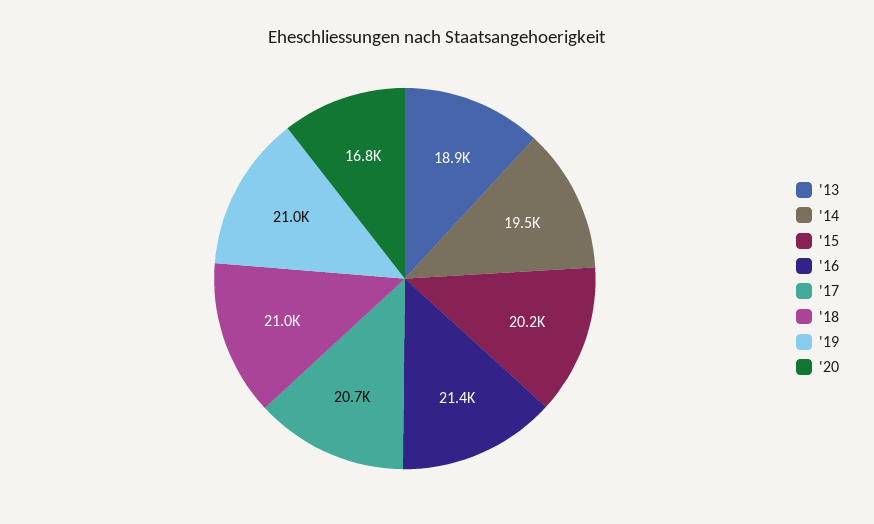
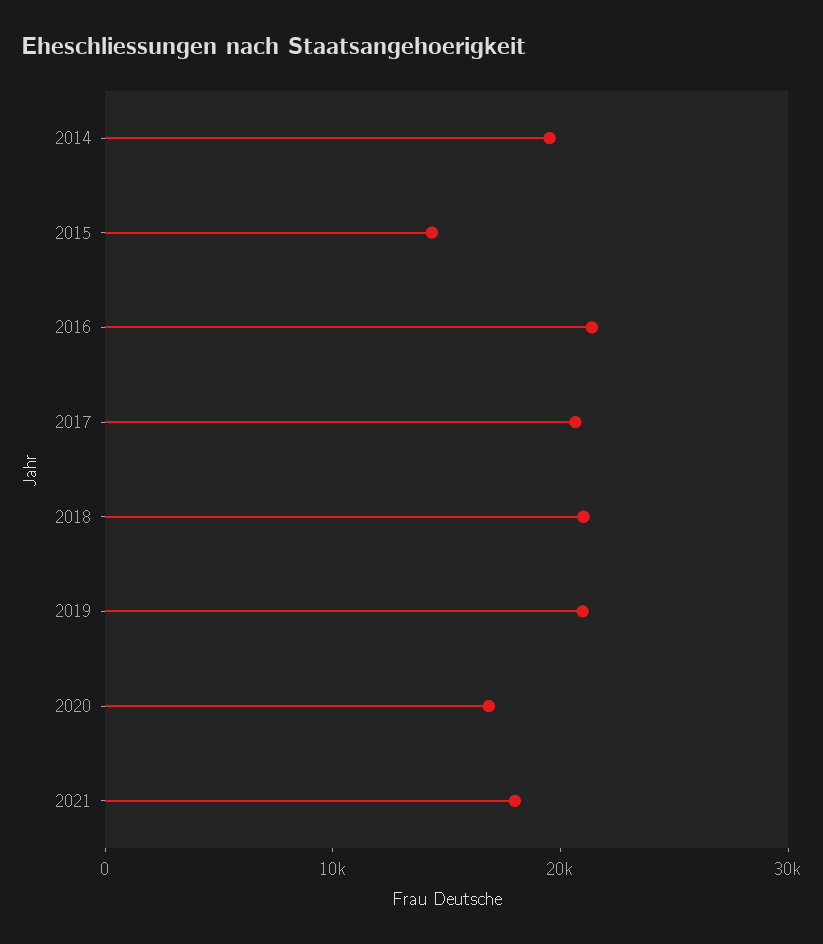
'13: 18900 -> none
'15: 20200 -> 14000
2021: none -> 18000

